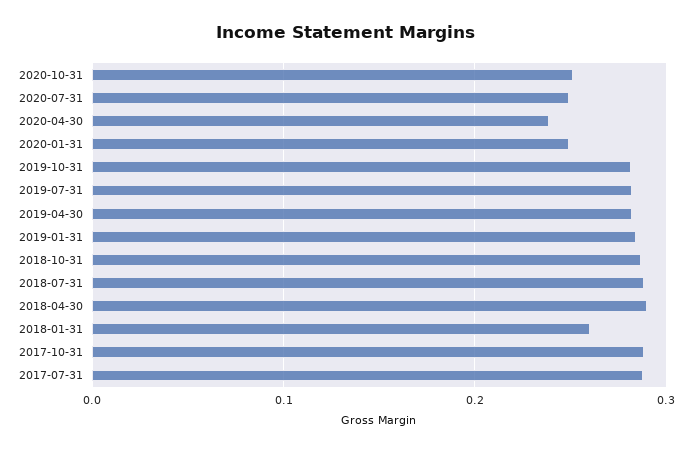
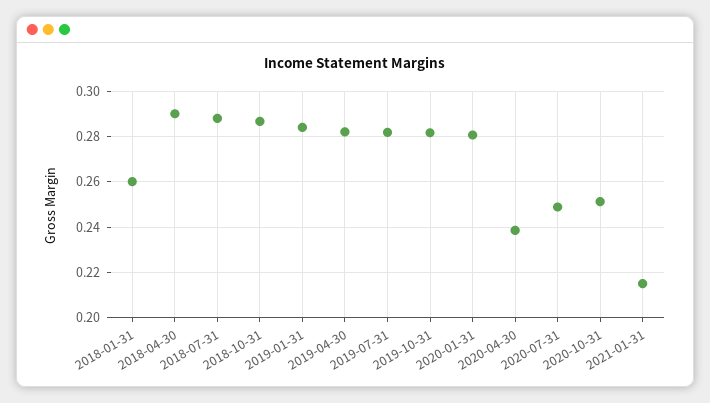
2020-01-31: 0.25 -> 0.28
2017-10-31: 0.29 -> none
2017-07-31: 0.29 -> none
2021-01-31: none -> 0.215

